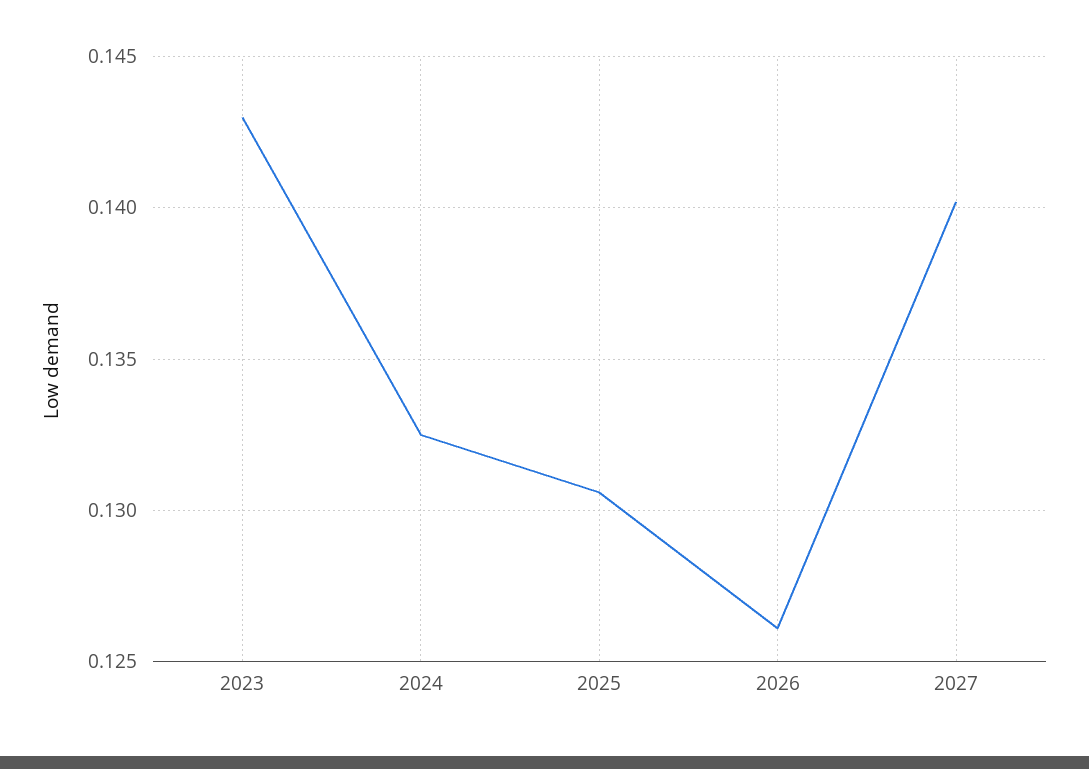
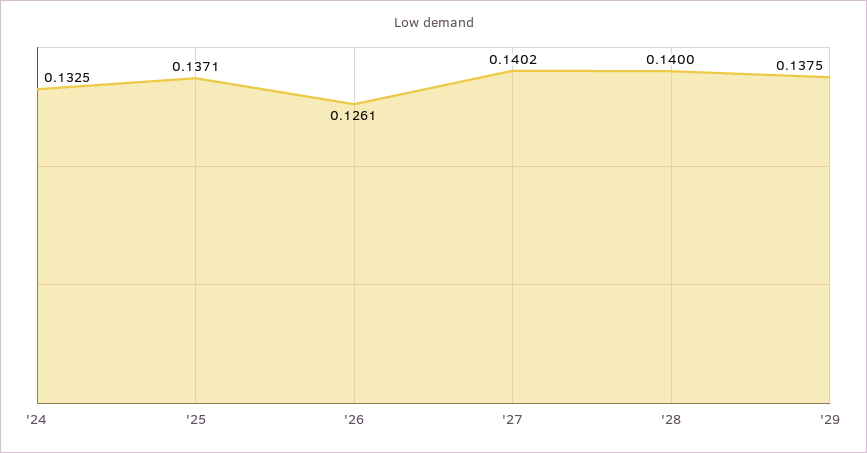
2023: 0.143 -> none
2025: 0.1305 -> 0.1371
'28: none -> 0.14
'29: none -> 0.1375

